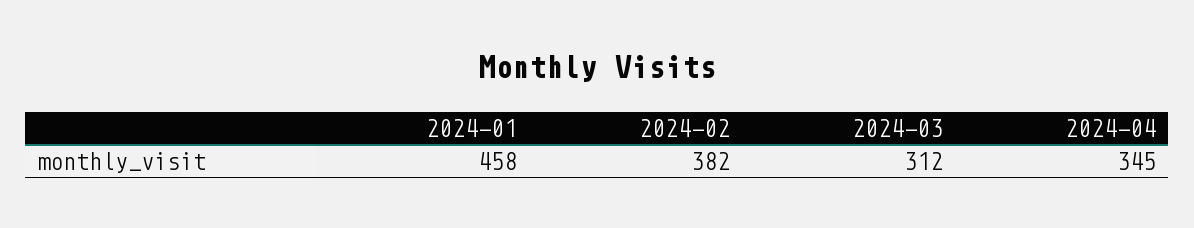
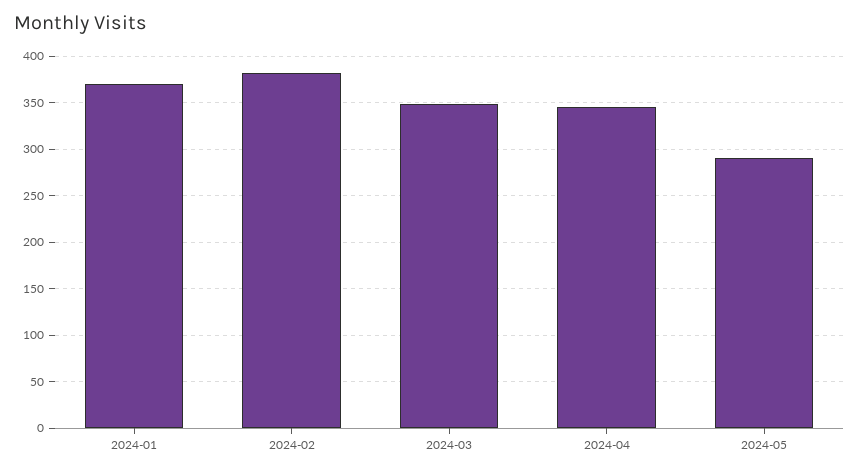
2024-01: 458 -> 370
2024-03: 312 -> 350
2024-05: none -> 290

